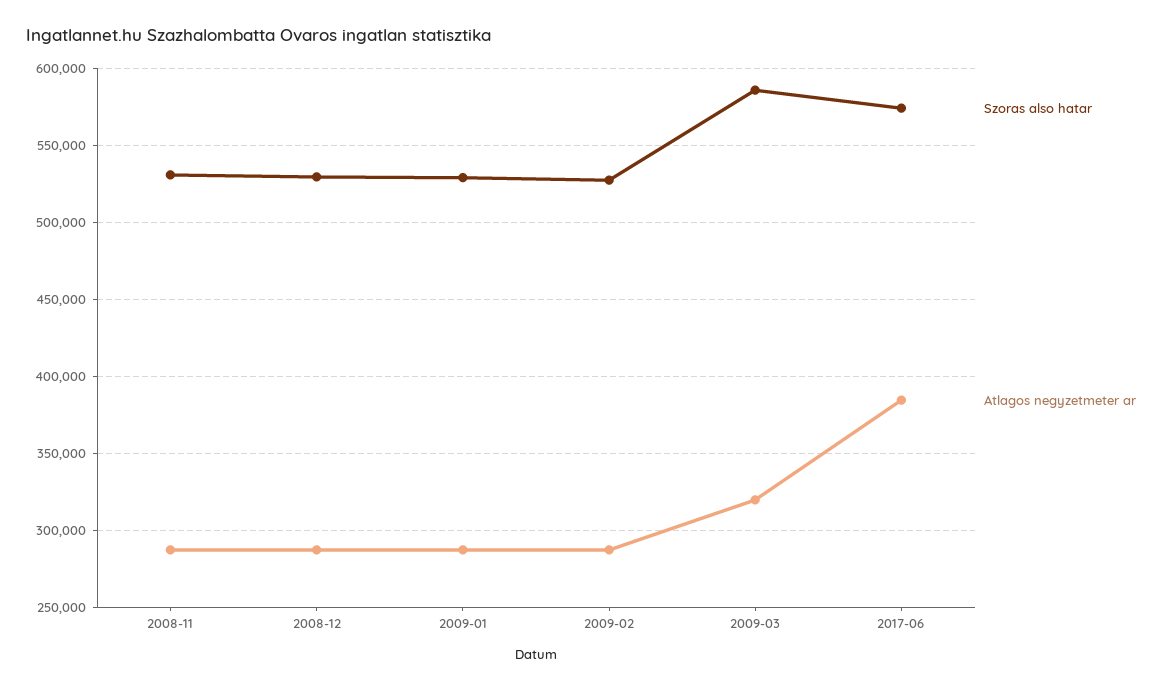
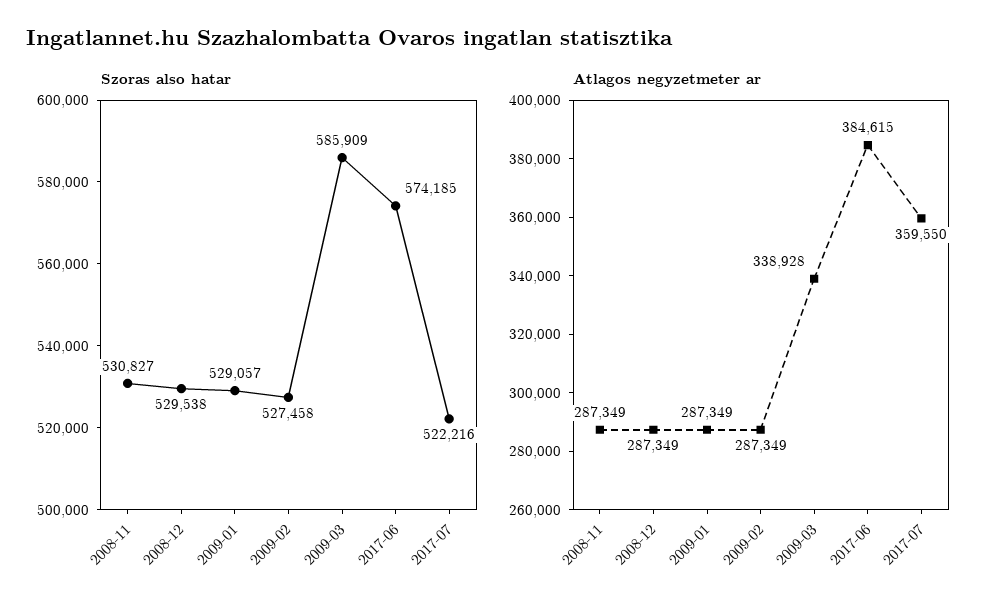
Atlagos negyzetmeter ar, 2009-03: 320000 -> 338928
Szoras also hatar, 2017-07: none -> 522216
Atlagos negyzetmeter ar, 2017-07: none -> 359550

